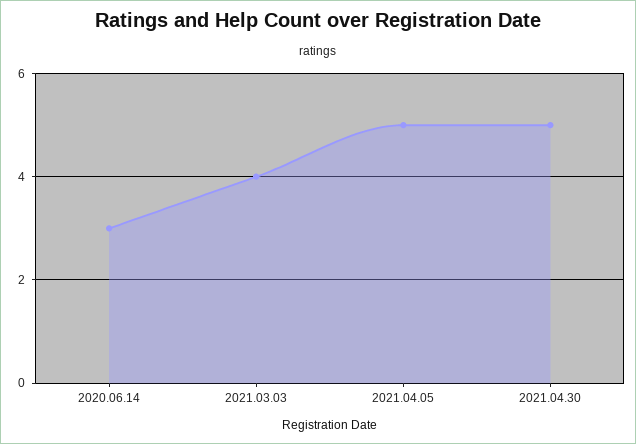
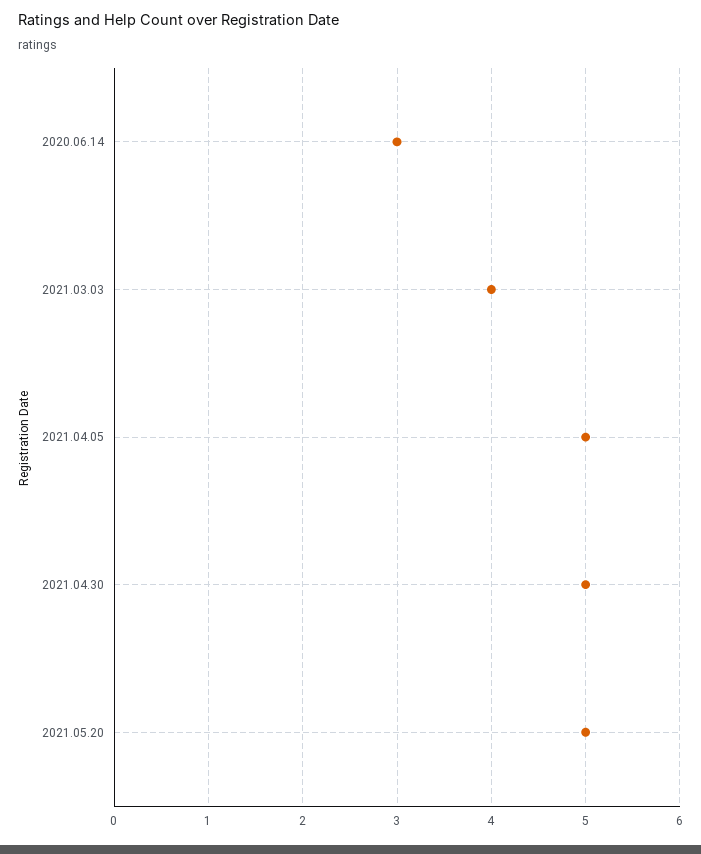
2021.05.20: none -> 5

